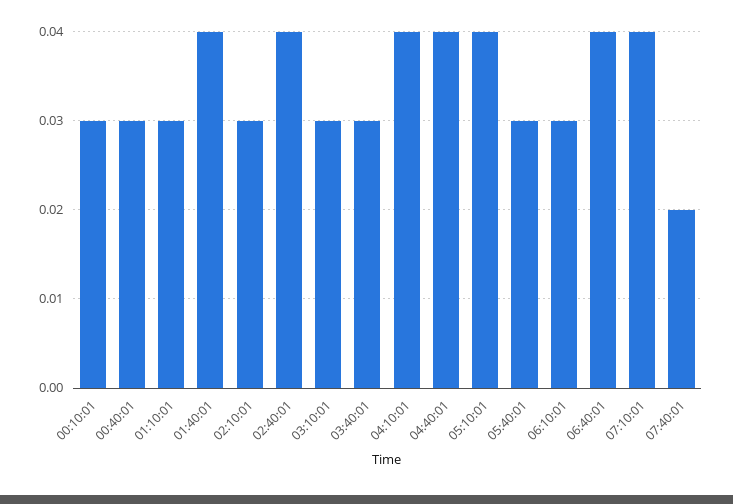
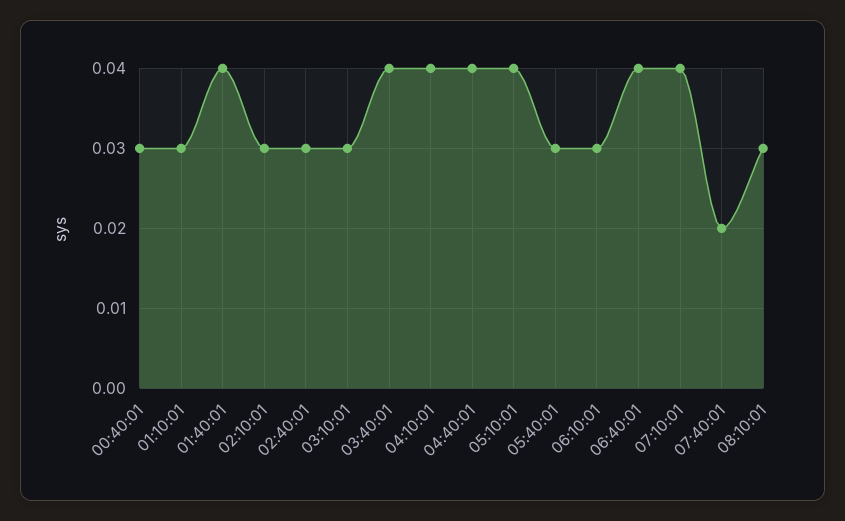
00:10:01: 0.03 -> none
02:40:01: 0.04 -> 0.03
03:40:01: 0.03 -> 0.04
08:10:01: none -> 0.03

